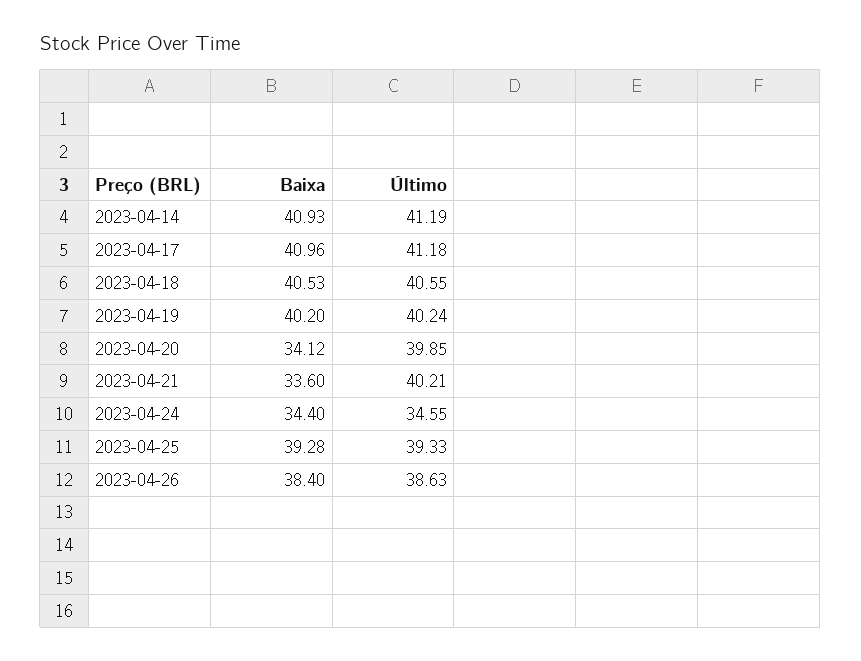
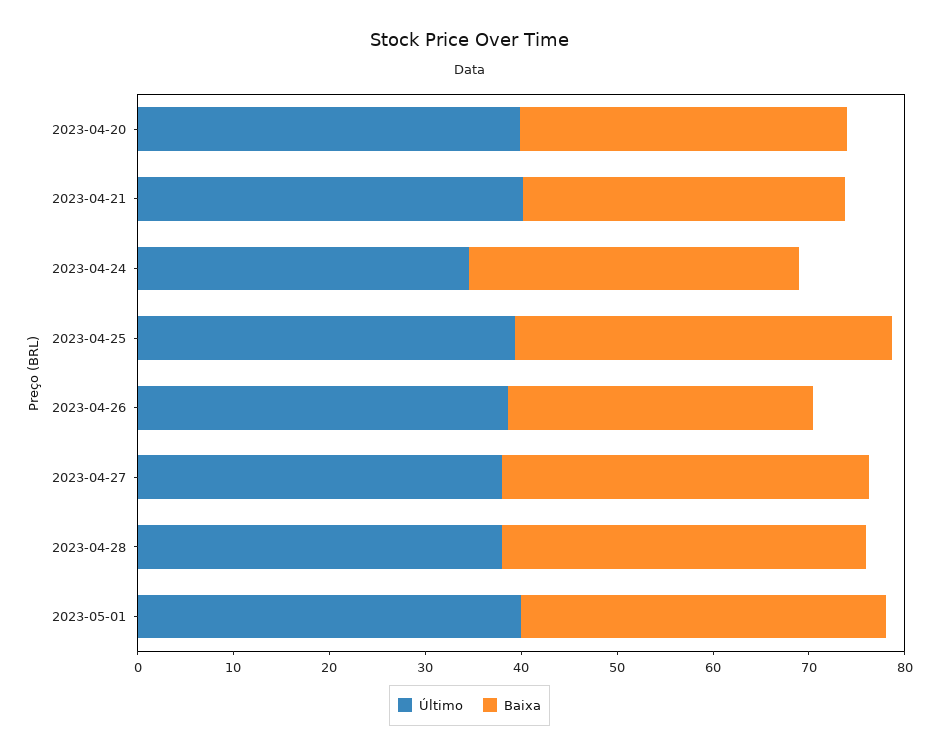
Baixa, 2023-04-14: 40.93 -> none
Último, 2023-04-14: 41.19 -> none
Baixa, 2023-04-17: 40.96 -> none
Último, 2023-04-17: 41.18 -> none
Baixa, 2023-04-18: 40.53 -> none
Último, 2023-04-18: 40.55 -> none
Baixa, 2023-04-19: 40.2 -> none
Último, 2023-04-19: 40.24 -> none
Baixa, 2023-04-26: 38.4 -> 32
Último, 2023-04-27: none -> 38
Baixa, 2023-04-27: none -> 38
Último, 2023-04-28: none -> 38
Baixa, 2023-04-28: none -> 38
Último, 2023-05-01: none -> 40
Baixa, 2023-05-01: none -> 38

